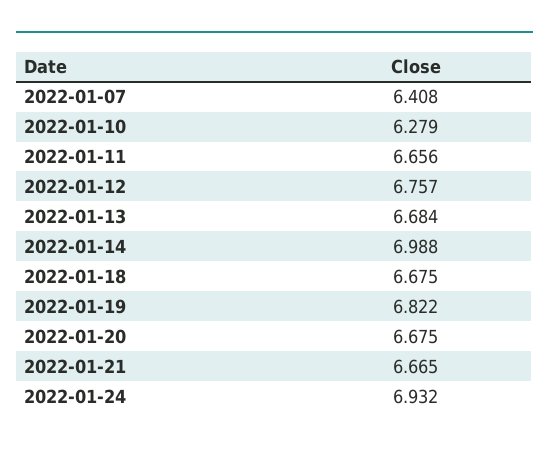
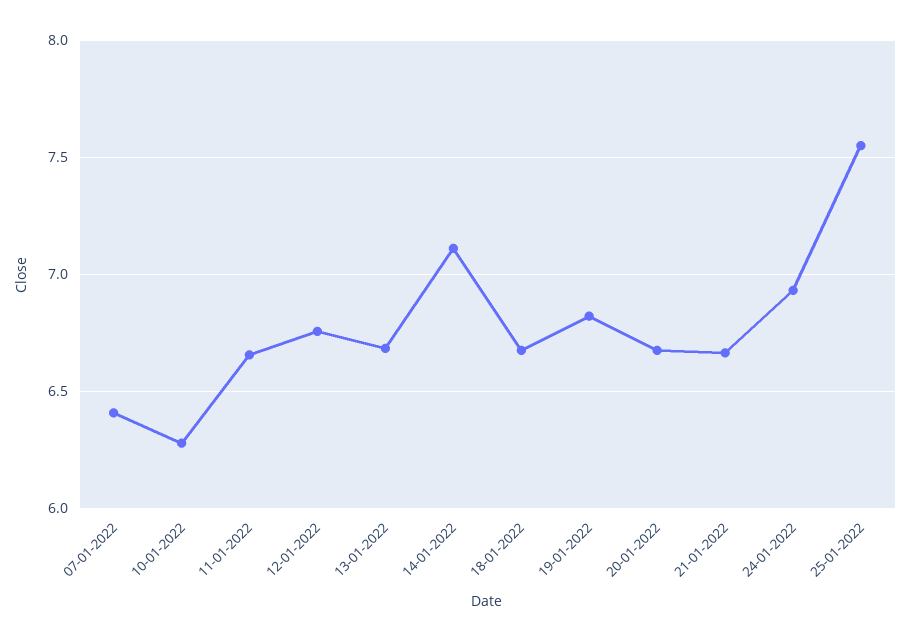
2022-01-14: 6.988 -> 7.1
25-01-2022: none -> 7.55

